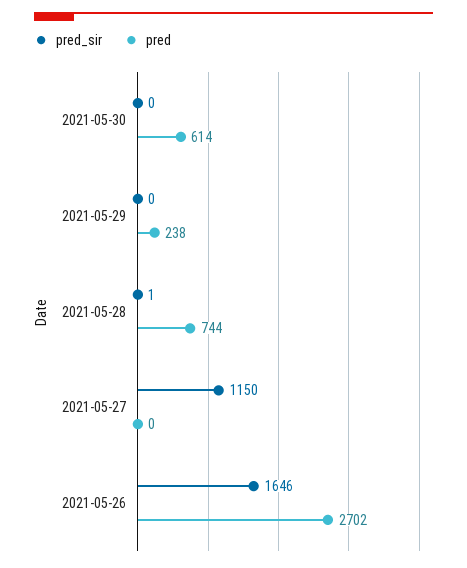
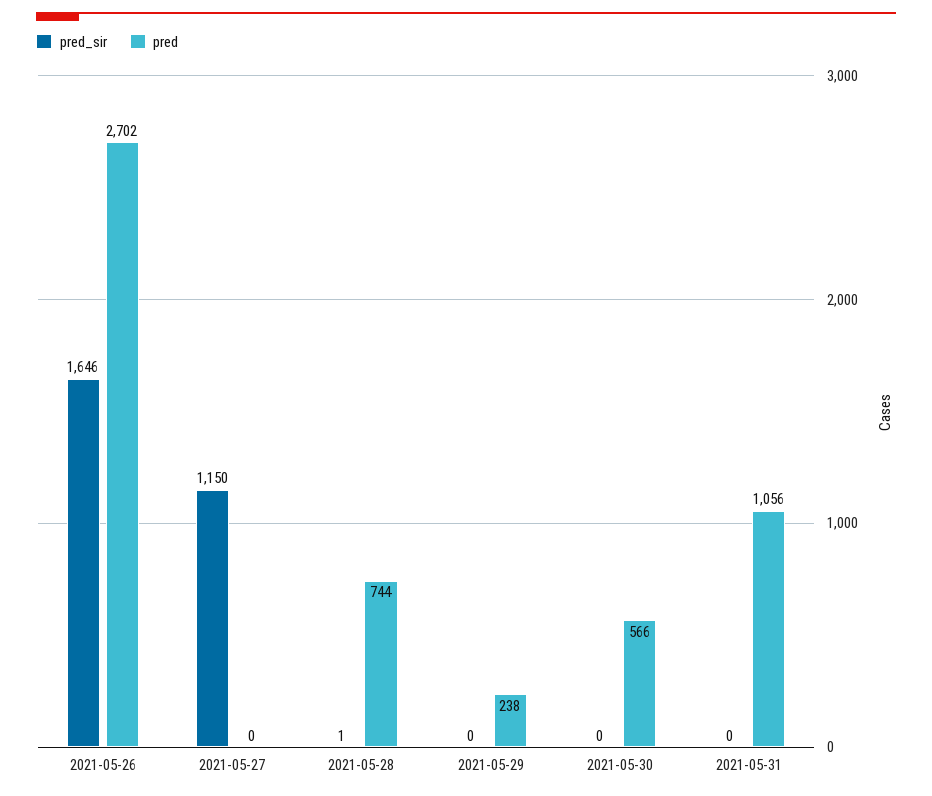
pred, 2021-05-30: 614 -> 566
pred_sir, 2021-05-31: none -> 0
pred, 2021-05-31: none -> 1056

